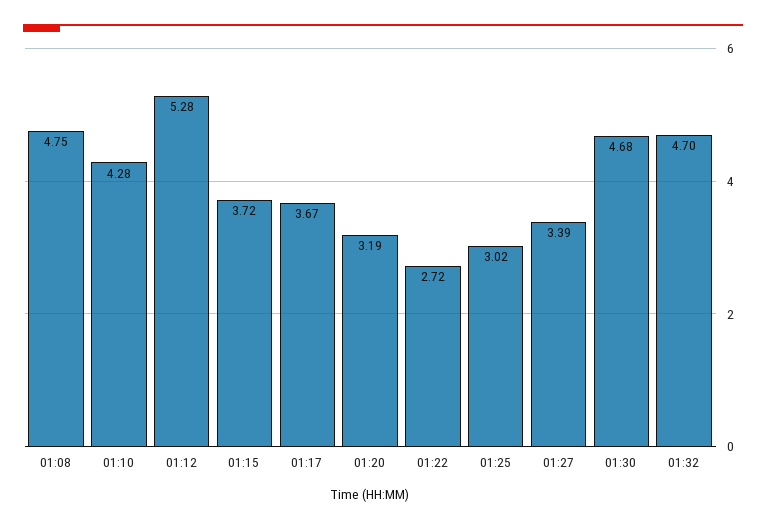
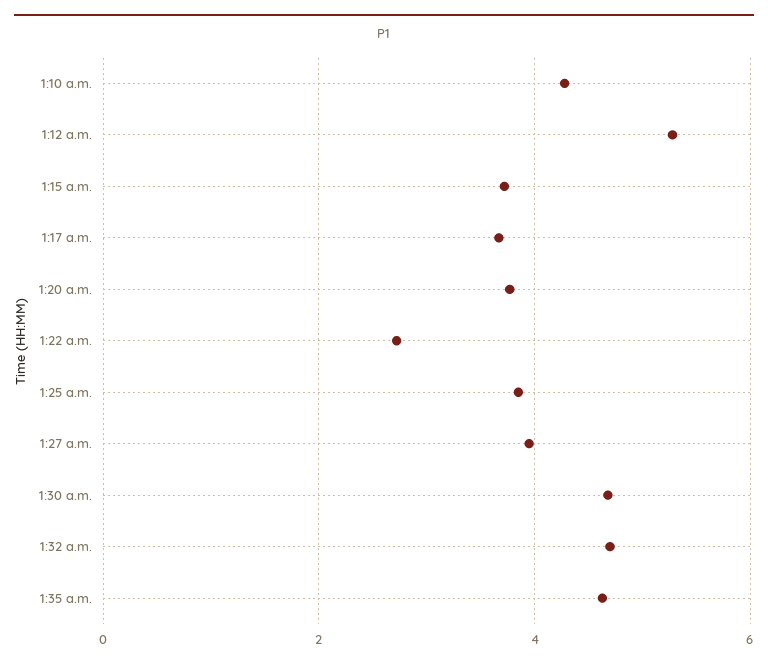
01:08: 4.75 -> none
01:20: 3.19 -> 3.8
01:25: 3.02 -> 3.8
01:27: 3.39 -> 4
1:35 a.m.: none -> 4.6

